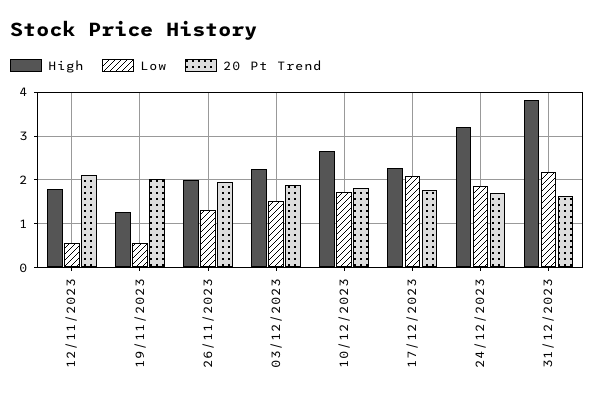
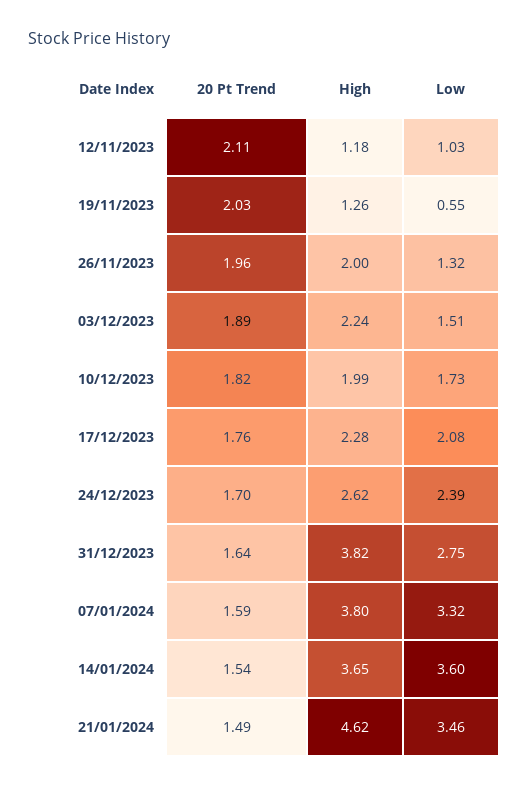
High, 12/11/2023: 1.8 -> 1.18
Low, 12/11/2023: 0.6 -> 1.03
High, 10/12/2023: 2.6 -> 1.99
High, 24/12/2023: 3.2 -> 2.62
Low, 24/12/2023: 1.8 -> 2.39
Low, 31/12/2023: 2.2 -> 2.75
20 Pt Trend, 07/01/2024: none -> 1.59
High, 07/01/2024: none -> 3.8
Low, 07/01/2024: none -> 3.32
20 Pt Trend, 14/01/2024: none -> 1.54
High, 14/01/2024: none -> 3.65
Low, 14/01/2024: none -> 3.6
20 Pt Trend, 21/01/2024: none -> 1.49
High, 21/01/2024: none -> 4.62
Low, 21/01/2024: none -> 3.46

